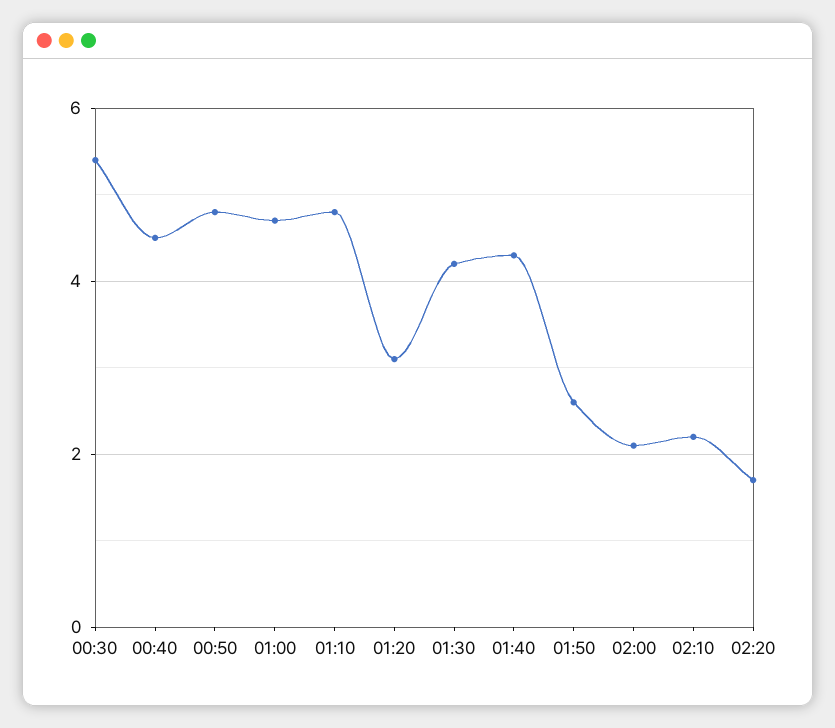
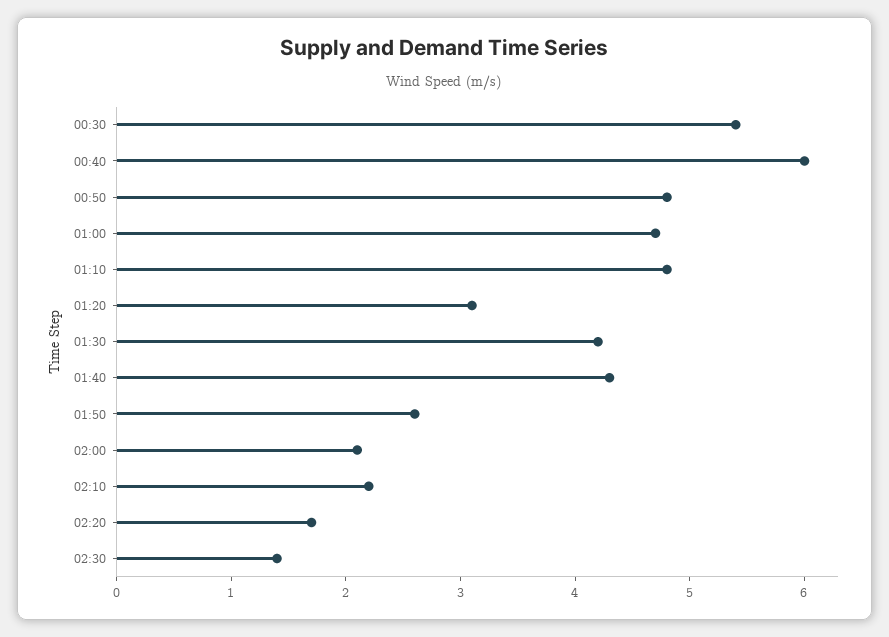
00:40: 4.5 -> 6
02:30: none -> 1.4

